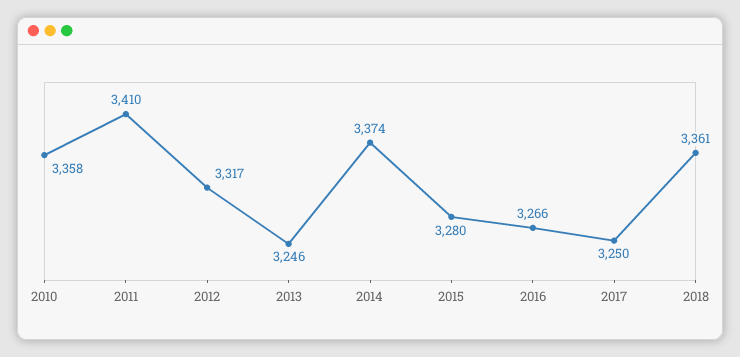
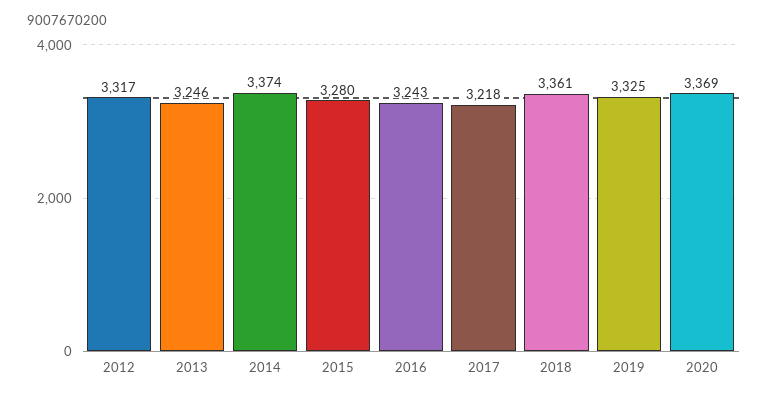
2010: 3358 -> none
2011: 3410 -> none
2016: 3266 -> 3243
2017: 3250 -> 3218
2019: none -> 3325
2020: none -> 3369

